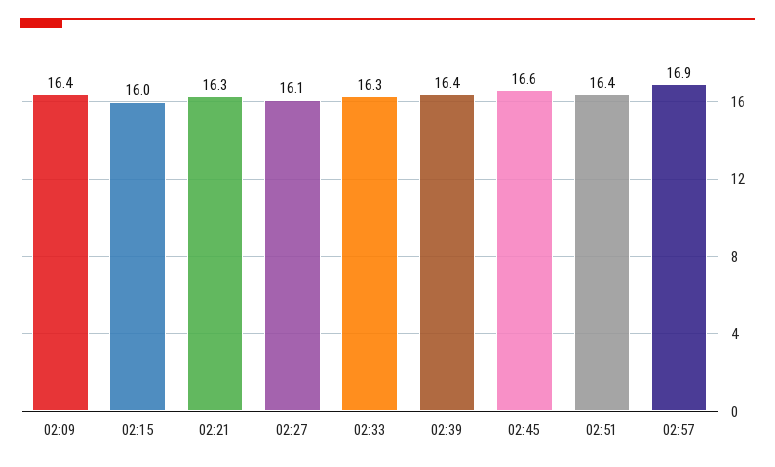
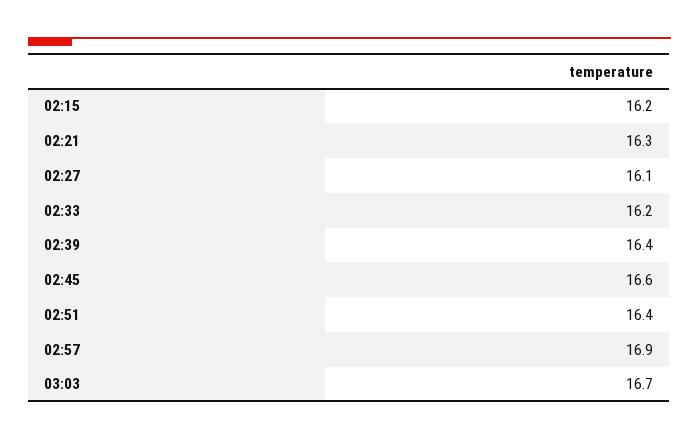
02:09: 16.4 -> none
02:15: 16 -> 16.2
02:33: 16.3 -> 16.2
03:03: none -> 16.7

